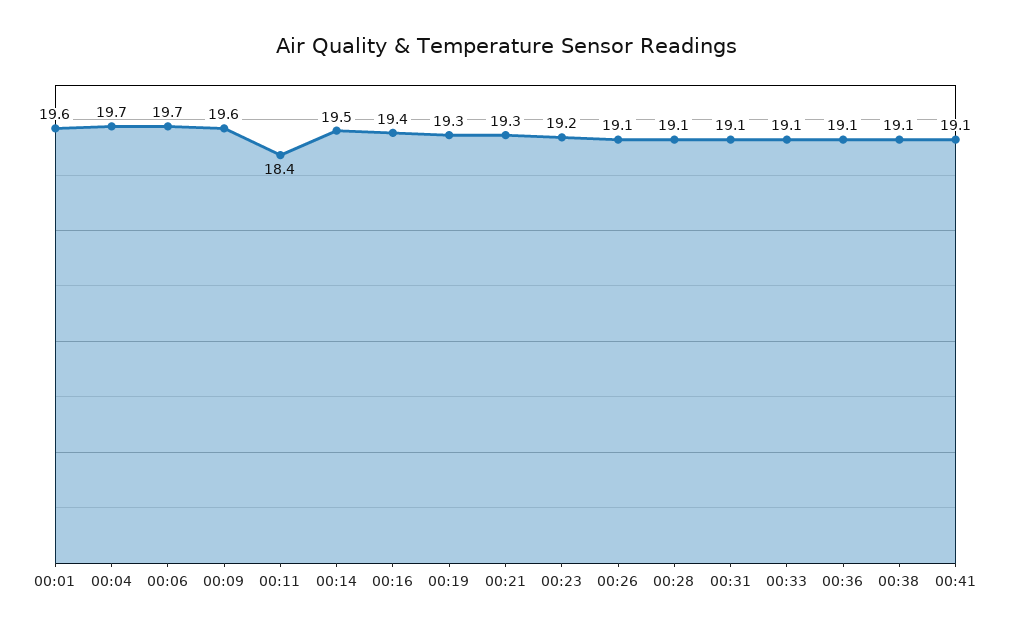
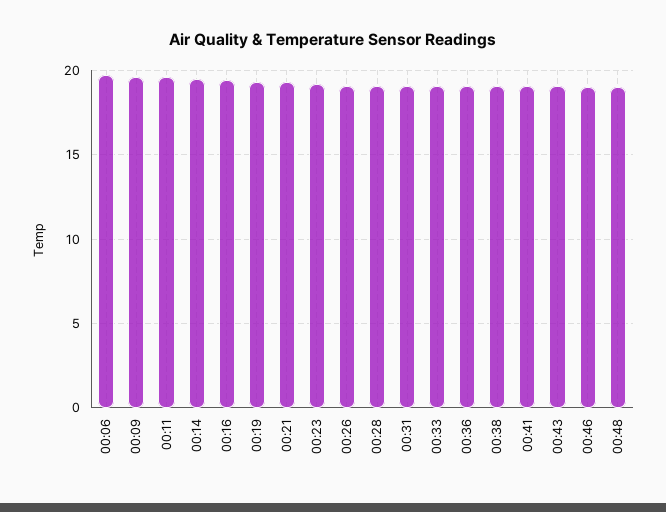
00:01: 19.6 -> none
00:04: 19.7 -> none
00:11: 18.4 -> 19.5
00:43: none -> 19
00:46: none -> 19
00:48: none -> 19

